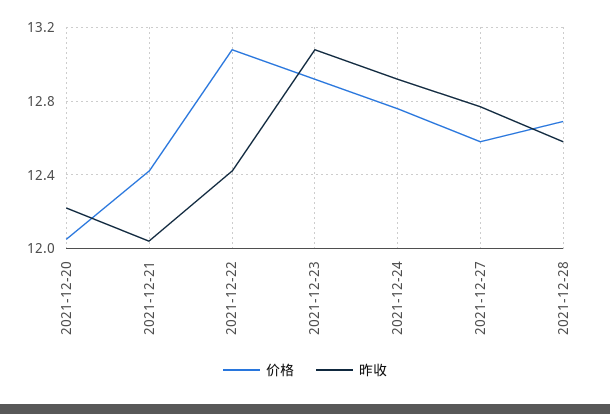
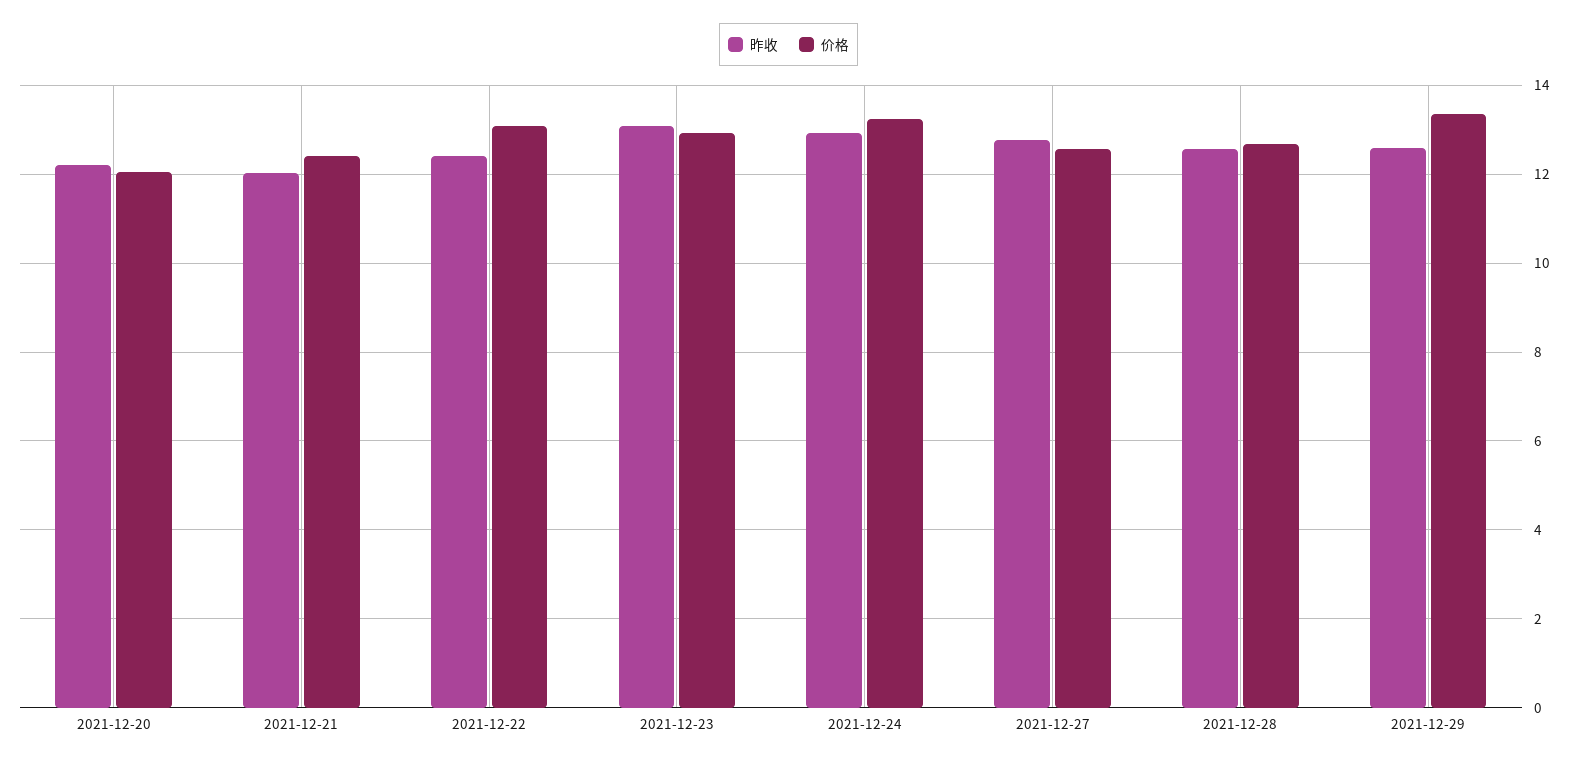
价格, 2021-12-24: 12.75 -> 13.2
昨收, 2021-12-29: none -> 12.6
价格, 2021-12-29: none -> 13.4

